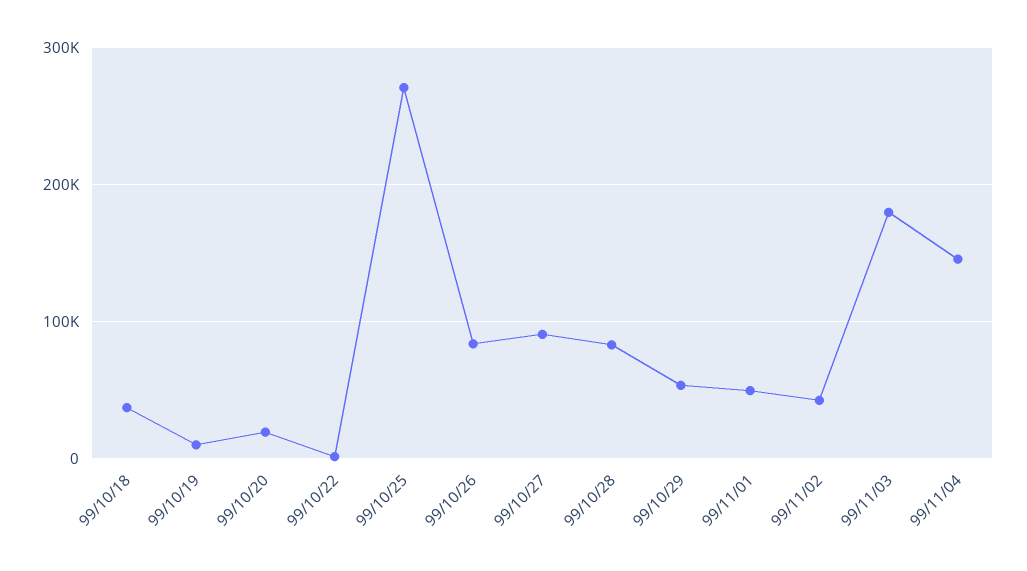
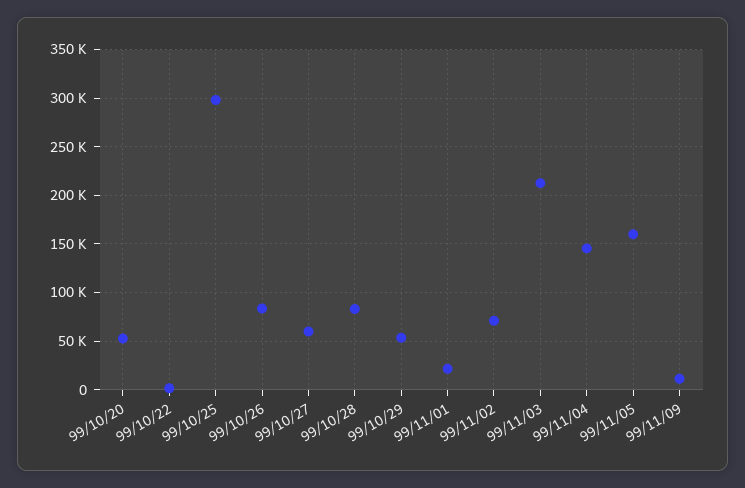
99/10/18: 40000 -> none
99/10/19: 10000 -> none
99/10/20: 20000 -> 50000
99/10/25: 270000 -> 300000
99/10/27: 90000 -> 60000
99/11/01: 50000 -> 20000
99/11/02: 40000 -> 70000
99/11/03: 180000 -> 210000
99/11/05: none -> 160000
99/11/09: none -> 10000

